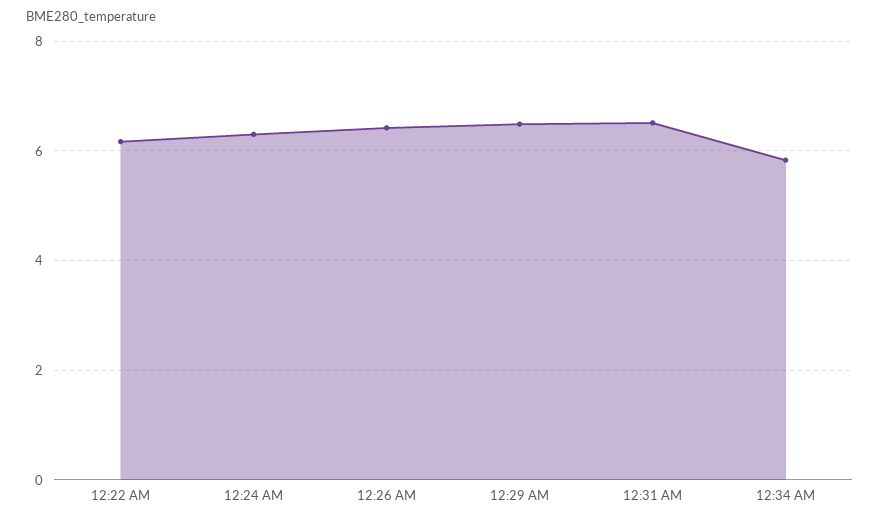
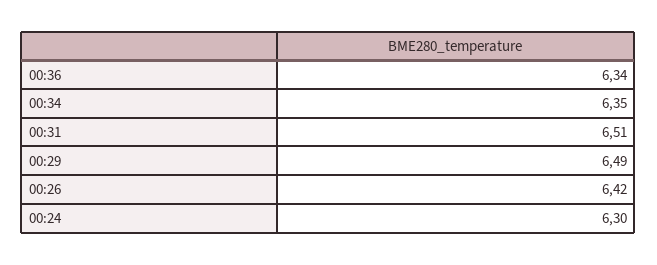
12:22 AM: 6.2 -> none
12:34 AM: 5.8 -> 6.35
00:36: none -> 6.34

